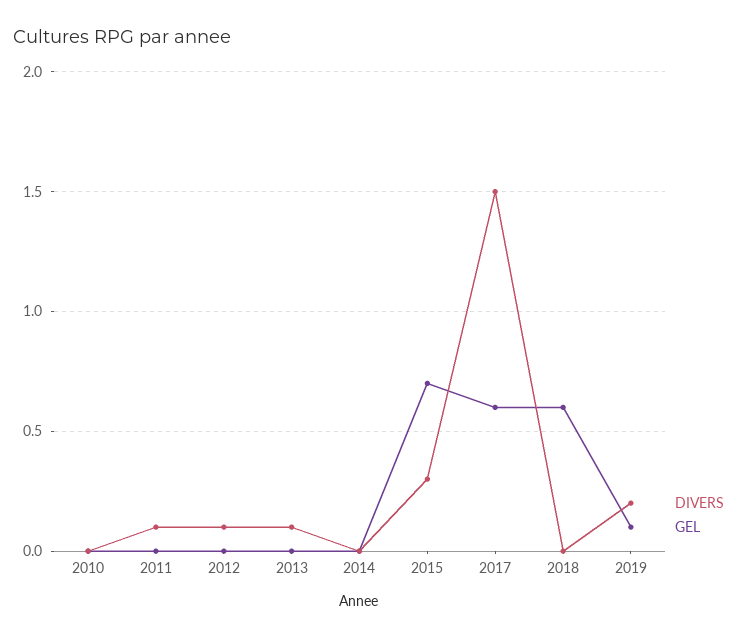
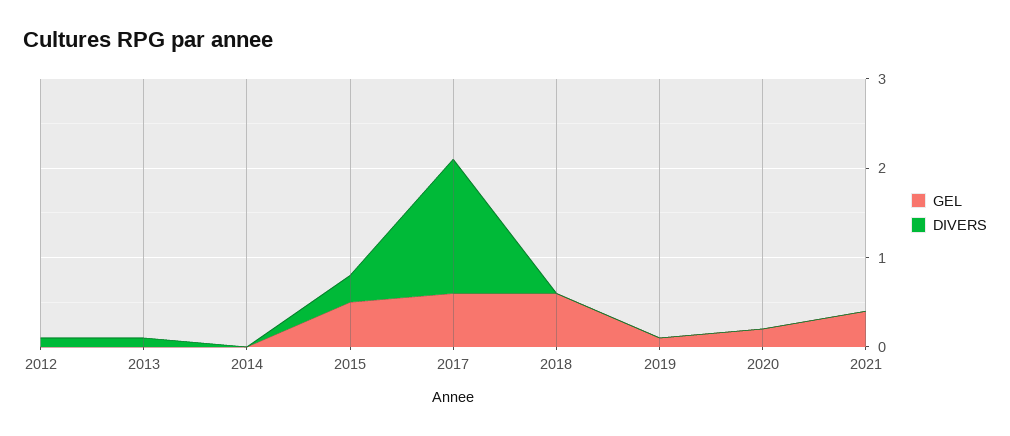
DIVERS, 2010: 0 -> none
GEL, 2010: 0 -> none
DIVERS, 2011: 0.1 -> none
GEL, 2011: 0 -> none
GEL, 2015: 0.7 -> 0.5
DIVERS, 2019: 0.2 -> 0
GEL, 2020: none -> 0.2
DIVERS, 2020: none -> 0
GEL, 2021: none -> 0.4
DIVERS, 2021: none -> 0

